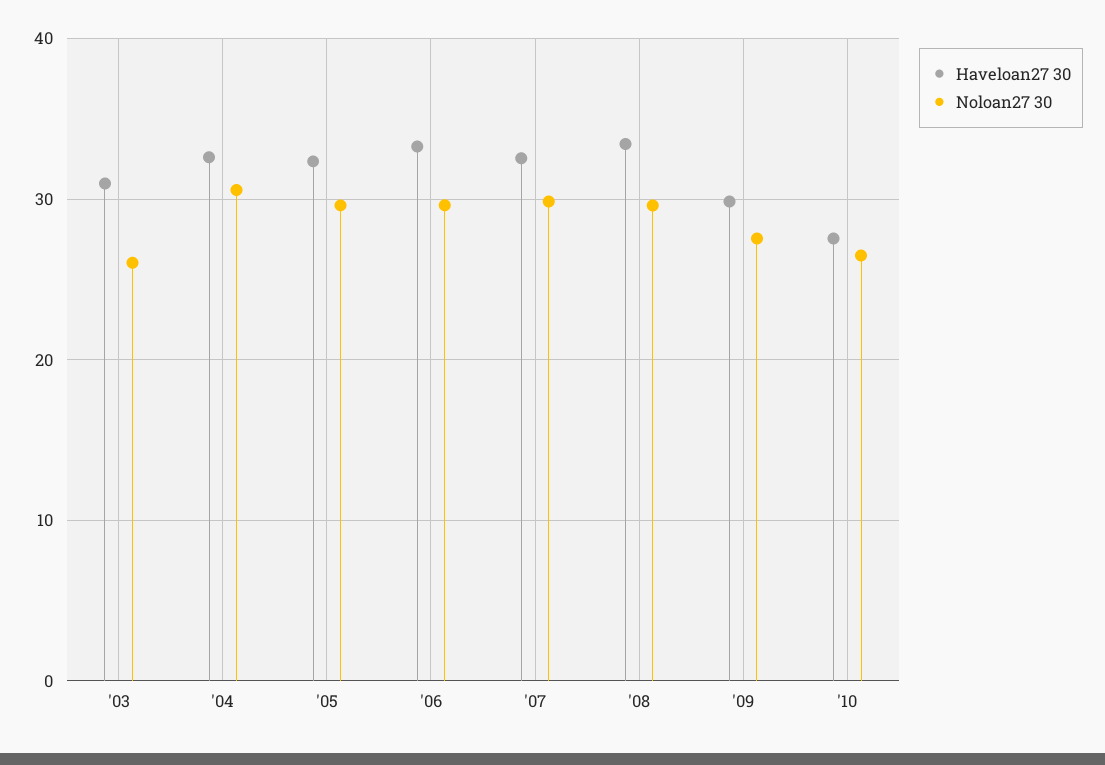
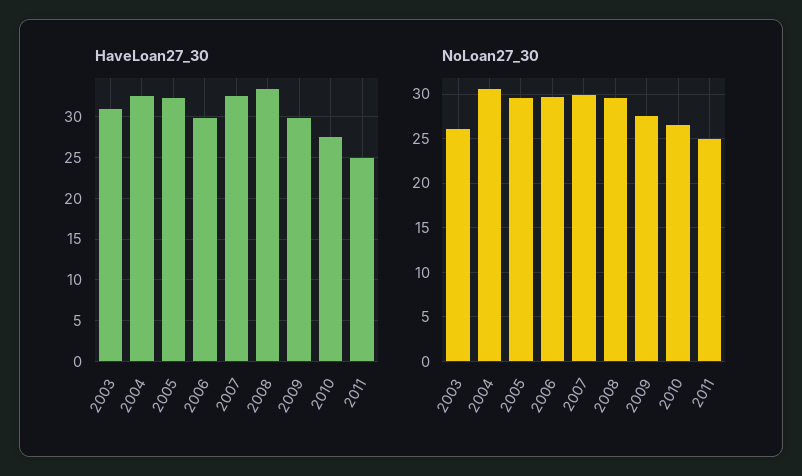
Haveloan27 30, '06: 33 -> 30
Haveloan27 30, 2011: none -> 25
Noloan27 30, 2011: none -> 25

